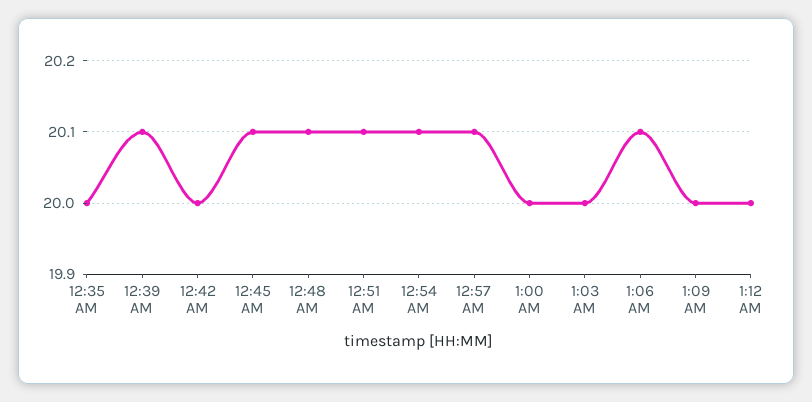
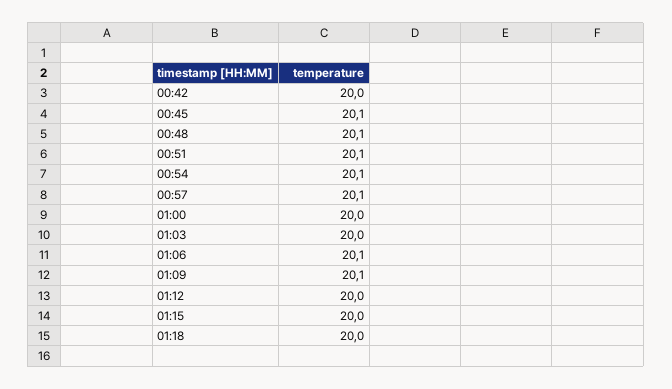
12:35 AM: 20 -> none
12:39 AM: 20.1 -> none
1:09 AM: 20 -> 20.1
01:15: none -> 20
01:18: none -> 20

